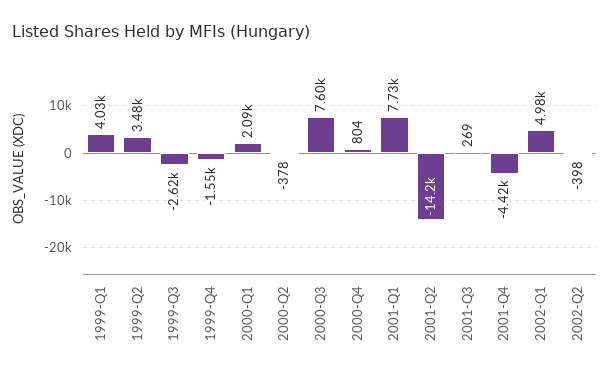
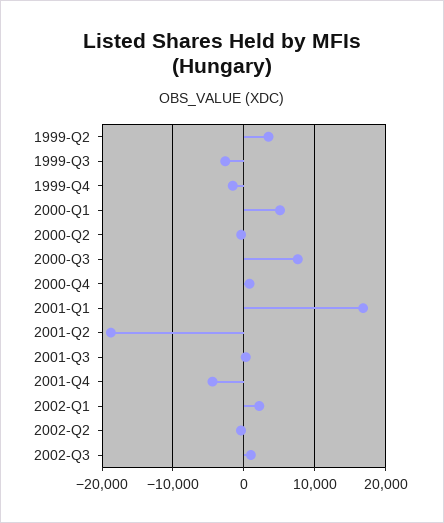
1999-Q1: 4030 -> none
2000-Q1: 2090 -> 5000
2001-Q1: 7730 -> 17000
2001-Q2: -14200 -> -19000
2002-Q1: 4980 -> 2000
2002-Q3: none -> 1000

